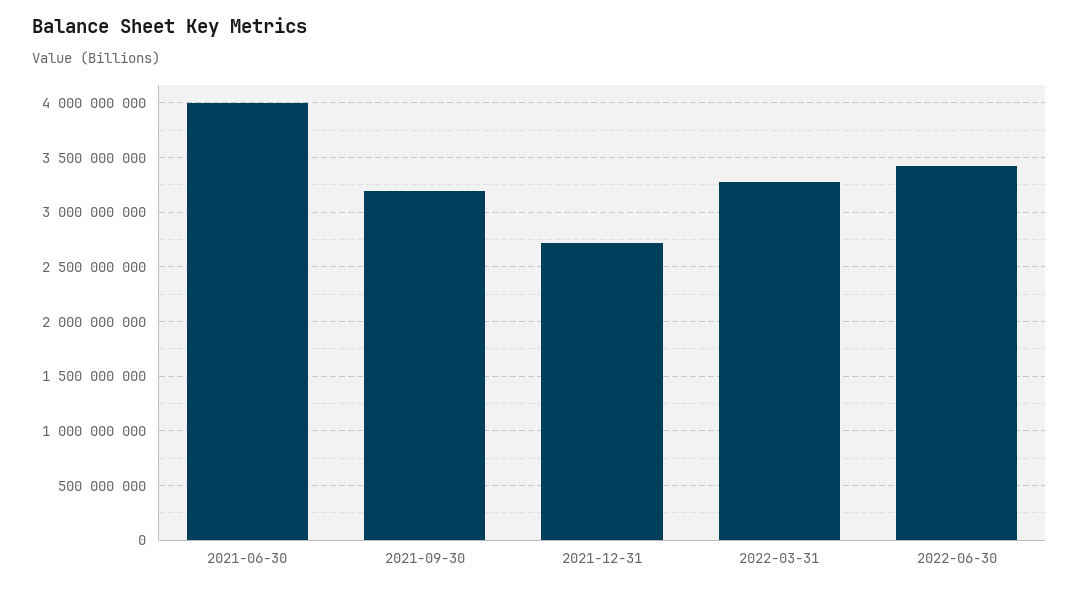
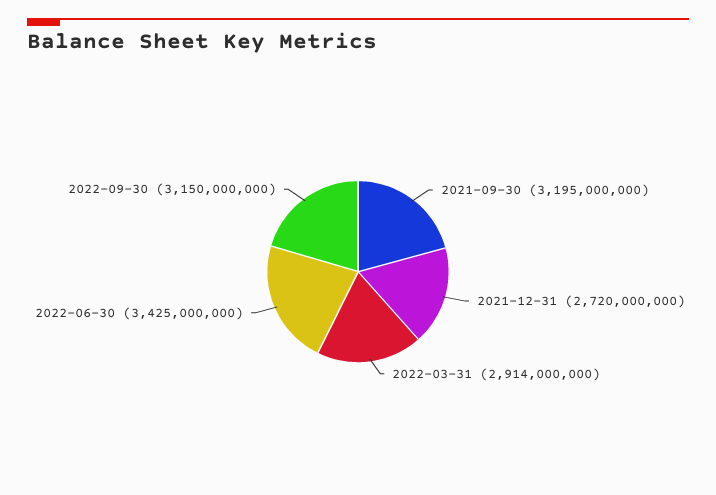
2021-06-30: 4000000000 -> none
2022-03-31: 3300000000 -> 2914000000
2022-09-30: none -> 3150000000

